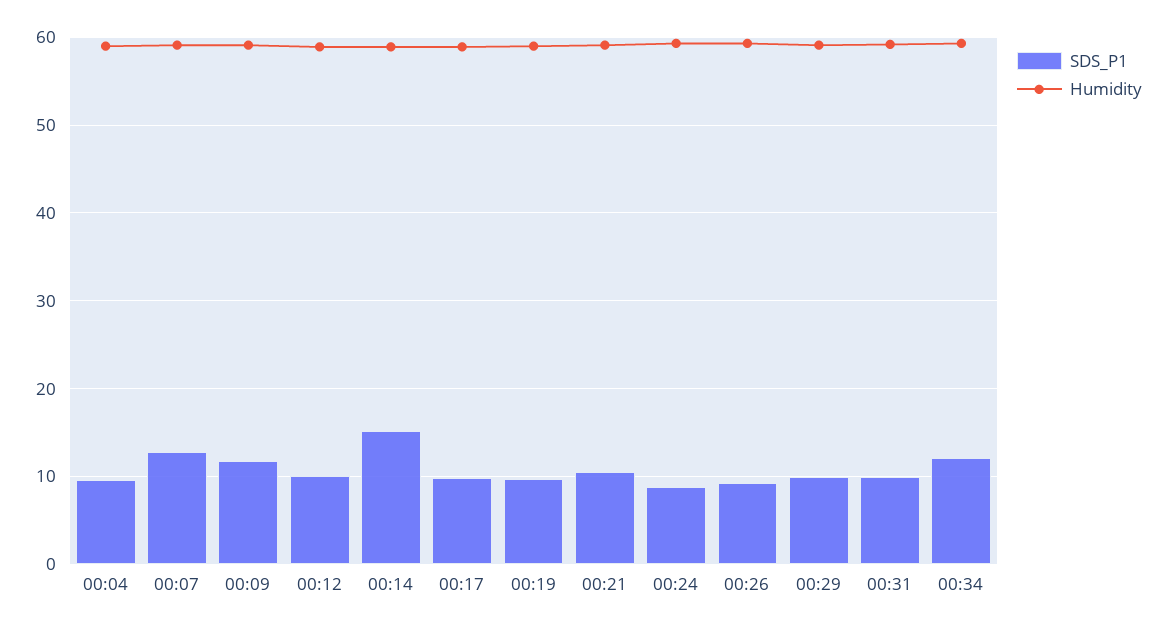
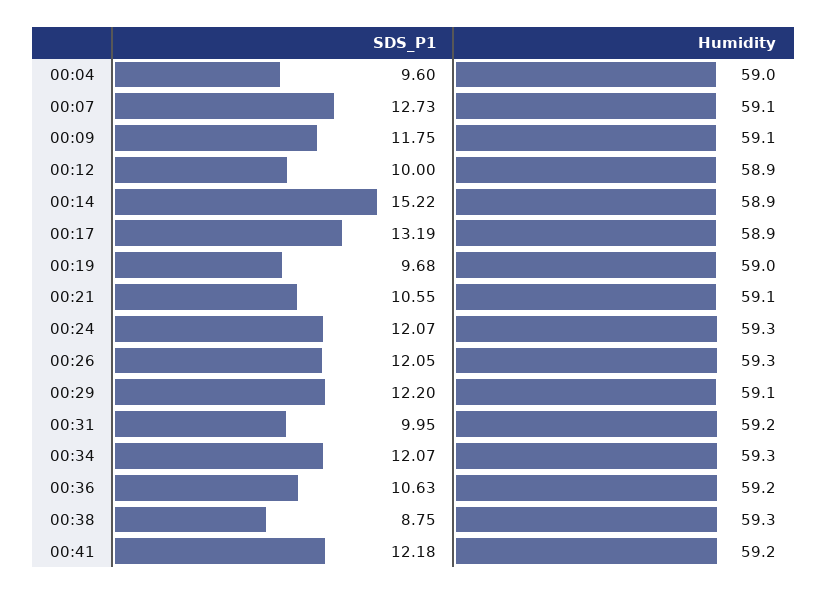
SDS_P1, 00:17: 10 -> 13.19
SDS_P1, 00:24: 9 -> 12.07
SDS_P1, 00:26: 9 -> 12.05
SDS_P1, 00:29: 10 -> 12.2
SDS_P1, 00:36: none -> 10.63
Humidity, 00:36: none -> 59.2
SDS_P1, 00:38: none -> 8.75
Humidity, 00:38: none -> 59.3
SDS_P1, 00:41: none -> 12.18
Humidity, 00:41: none -> 59.2

